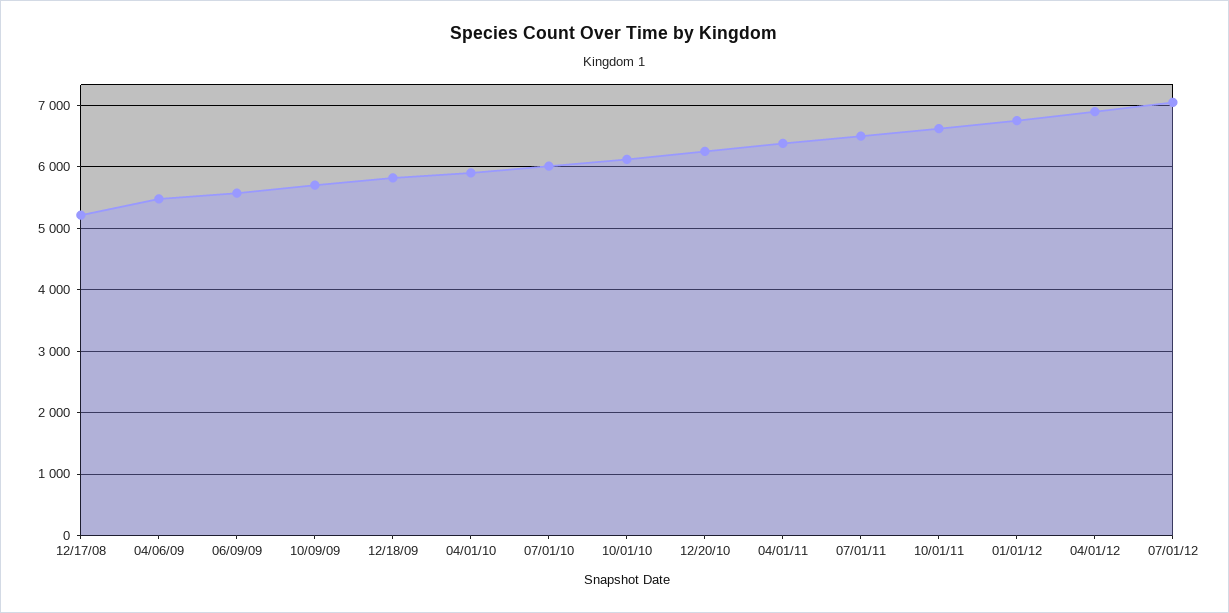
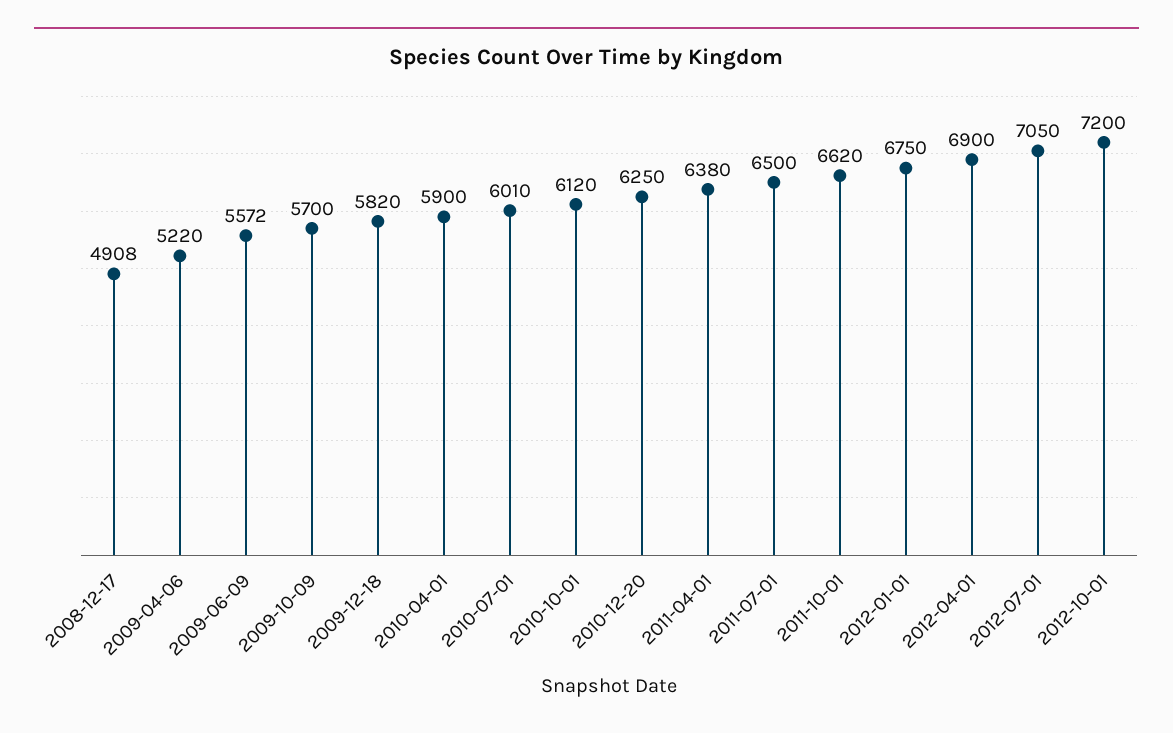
12/17/08: 5200 -> 4908
04/06/09: 5500 -> 5220
2012-10-01: none -> 7200

